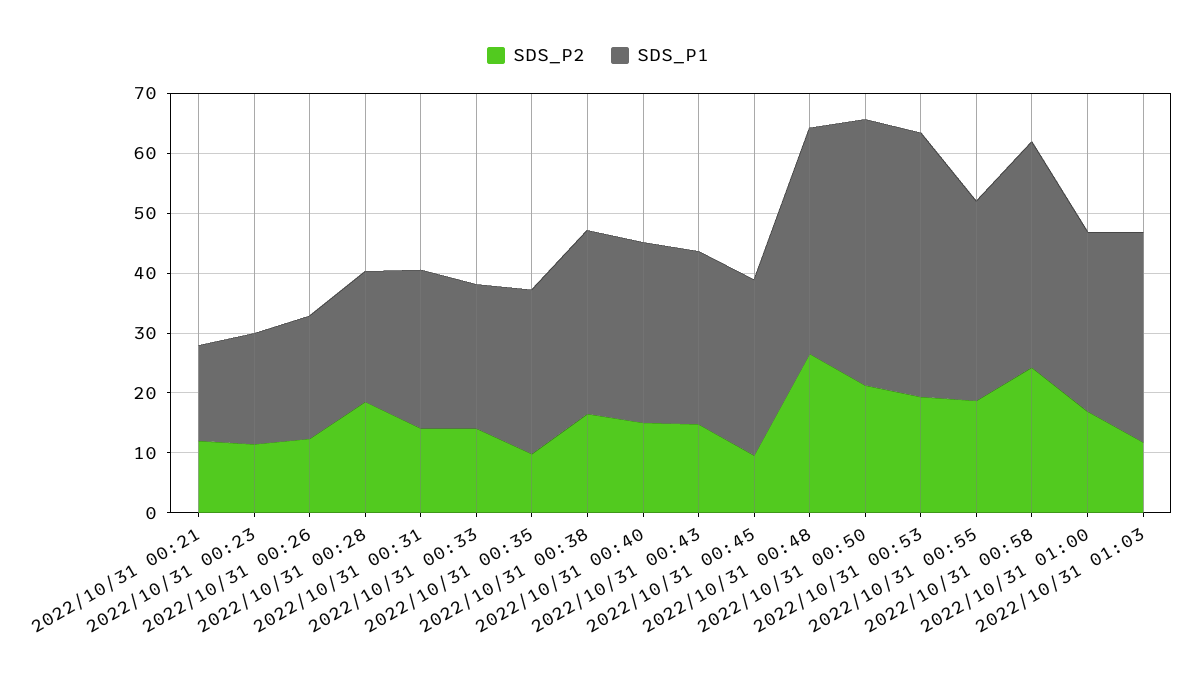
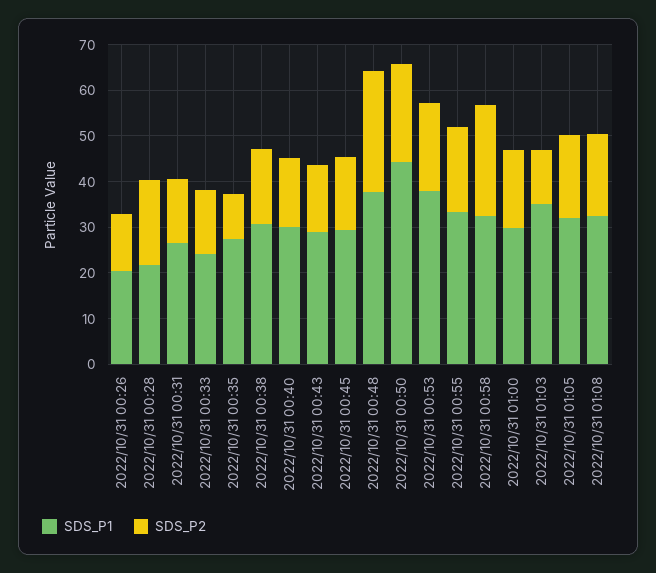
SDS_P2, 2022/10/31 00:21: 12 -> none
SDS_P1, 2022/10/31 00:21: 16 -> none
SDS_P2, 2022/10/31 00:23: 12 -> none
SDS_P1, 2022/10/31 00:23: 18 -> none
SDS_P2, 2022/10/31 00:45: 10 -> 16
SDS_P1, 2022/10/31 00:53: 44 -> 38
SDS_P1, 2022/10/31 00:58: 38 -> 32
SDS_P1, 2022/10/31 01:05: none -> 32
SDS_P2, 2022/10/31 01:05: none -> 18
SDS_P1, 2022/10/31 01:08: none -> 32
SDS_P2, 2022/10/31 01:08: none -> 18

